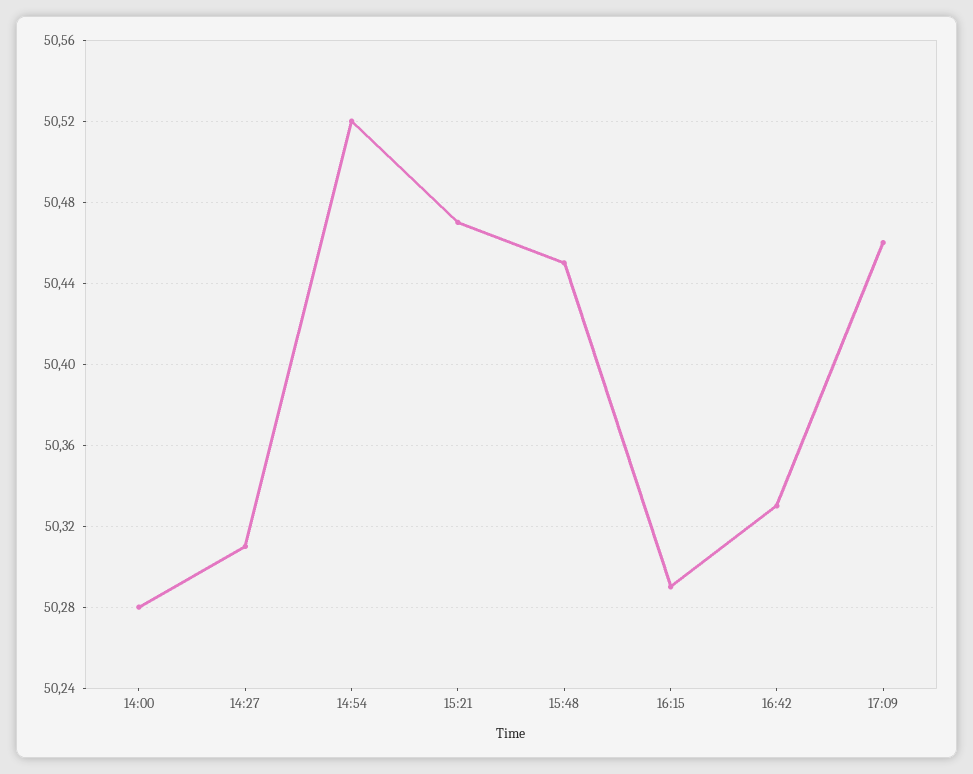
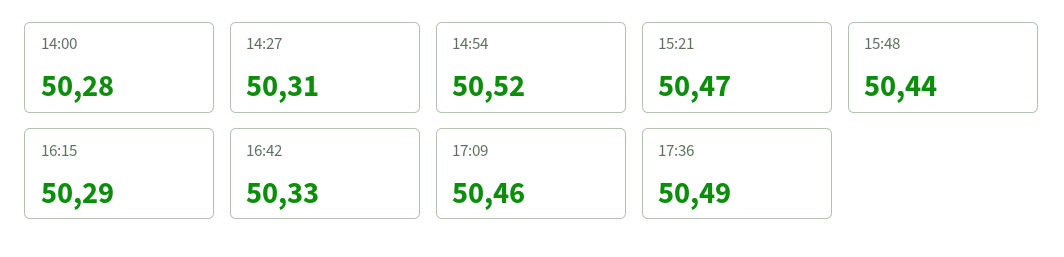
15:48: 50.45 -> 50.44
17:36: none -> 50.49

